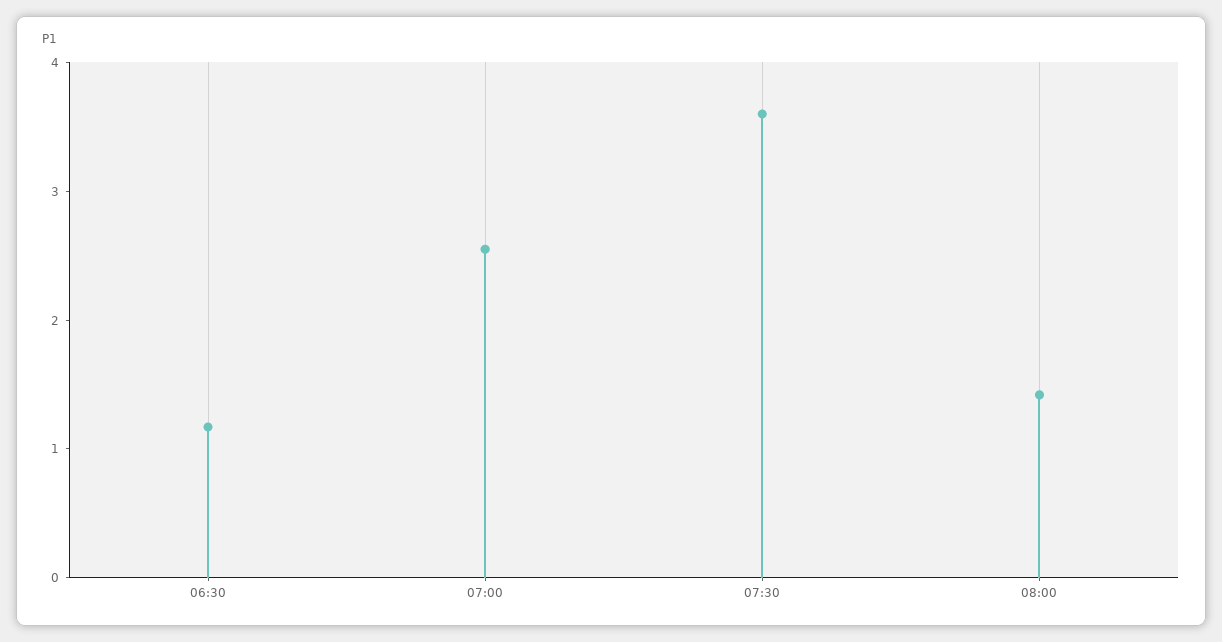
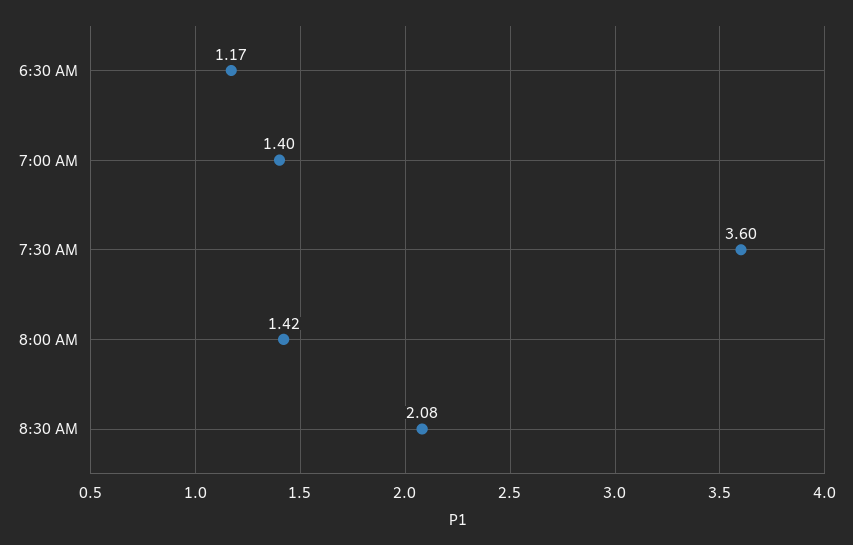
07:00: 2.6 -> 1.4
8:30 AM: none -> 2.08

